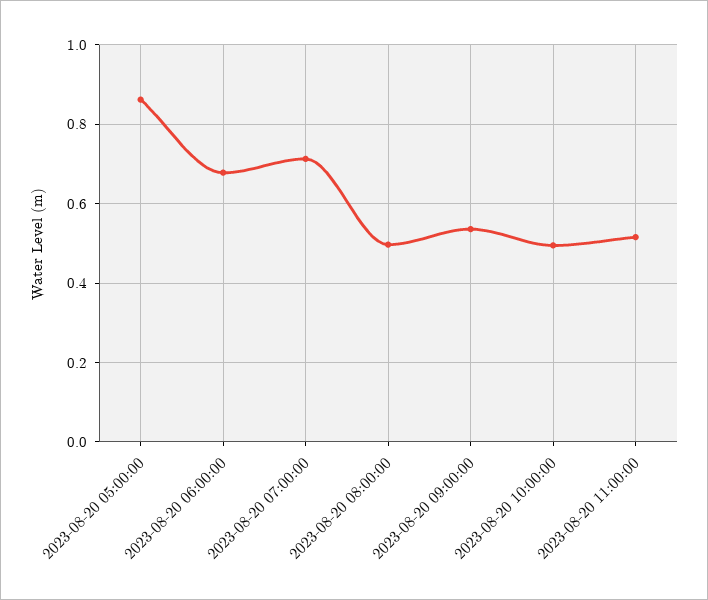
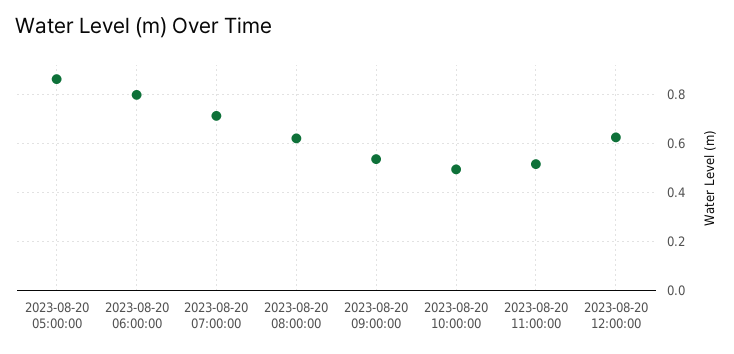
2023-08-20 06:00:00: 0.68 -> 0.8
2023-08-20 08:00:00: 0.5 -> 0.625
2023-08-20 12:00:00: none -> 0.625

